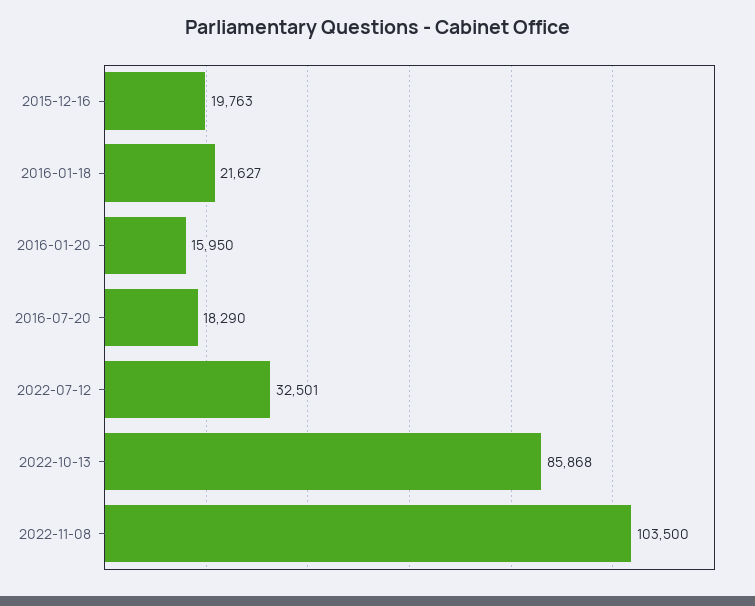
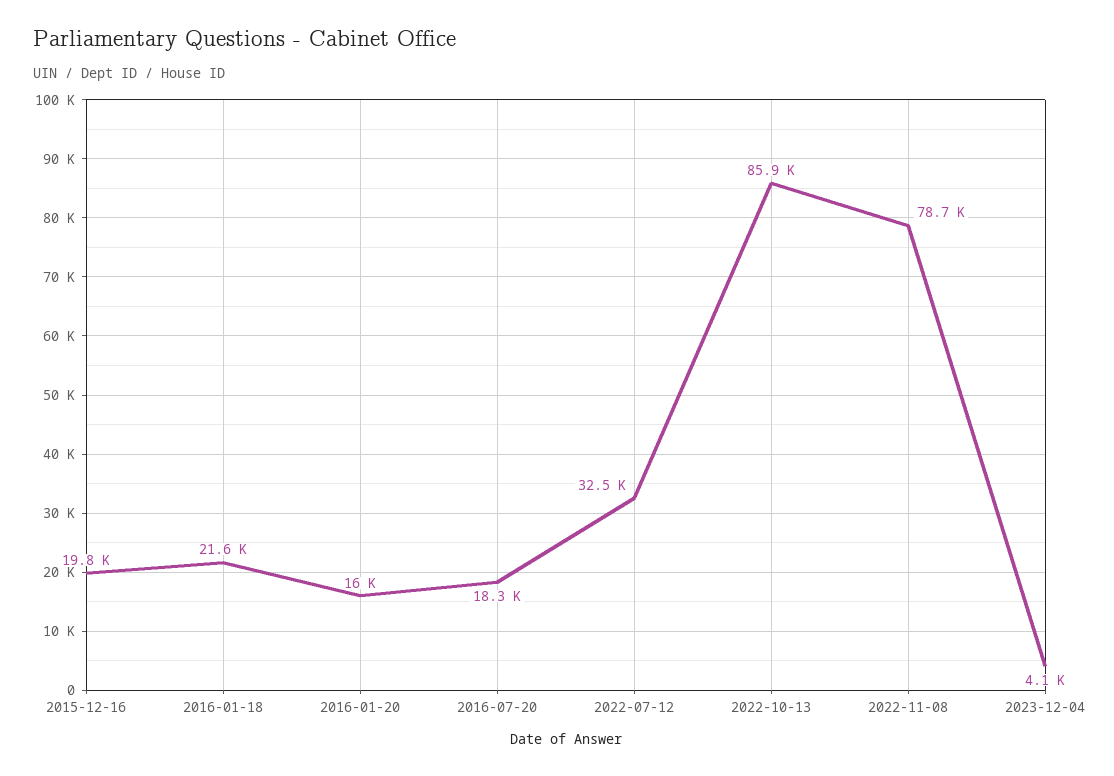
2022-11-08: 103500 -> 78700
2023-12-04: none -> 4100

